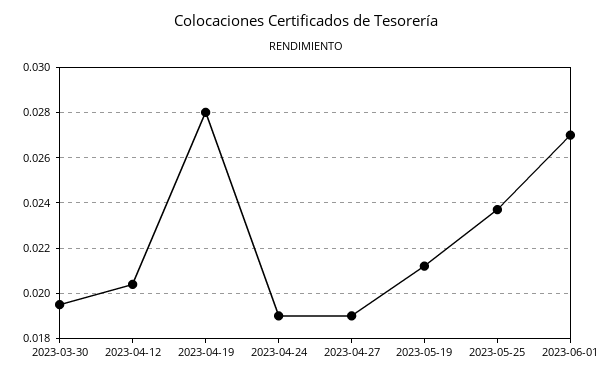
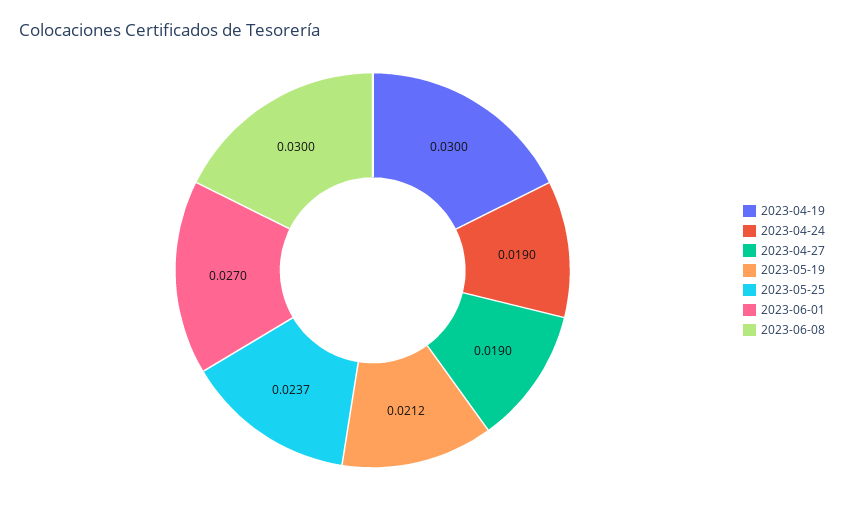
2023-03-30: 0.0195 -> none
2023-04-12: 0.0205 -> none
2023-04-19: 0.028 -> 0.03
2023-06-08: none -> 0.03

